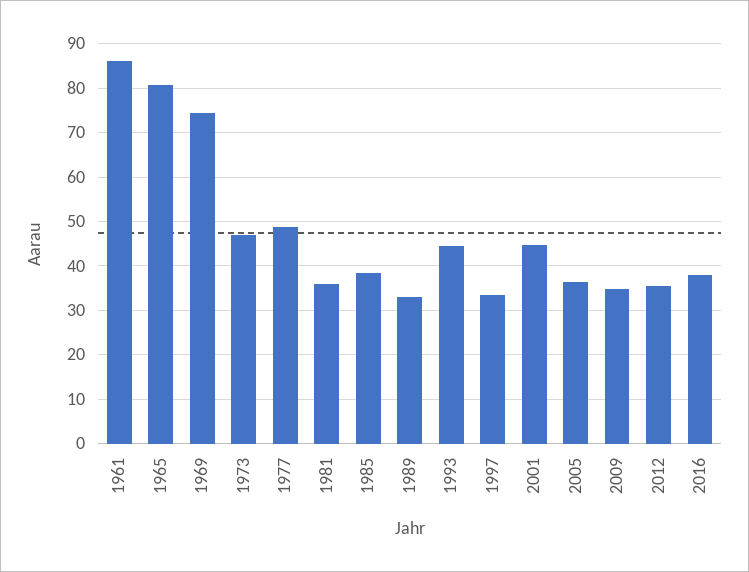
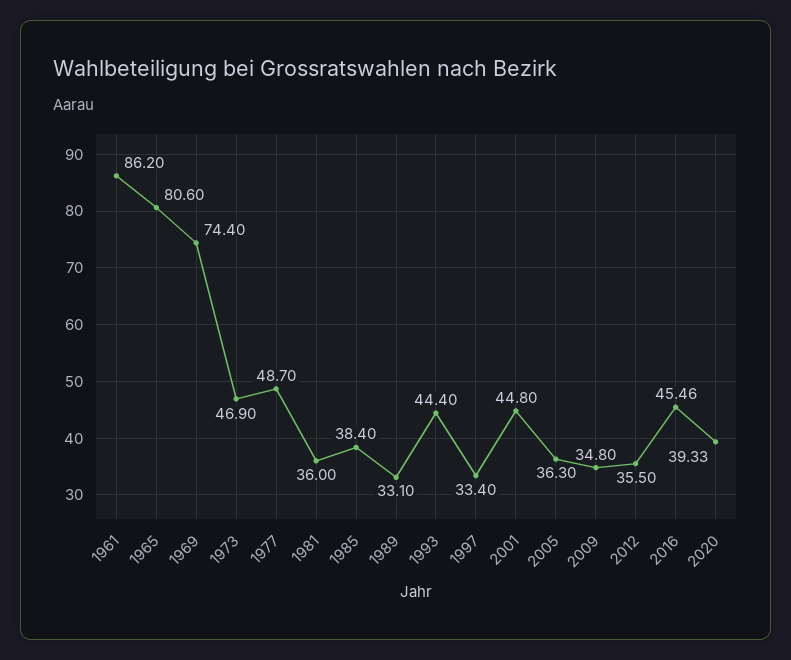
2016: 38 -> 45.46
2020: none -> 39.33

